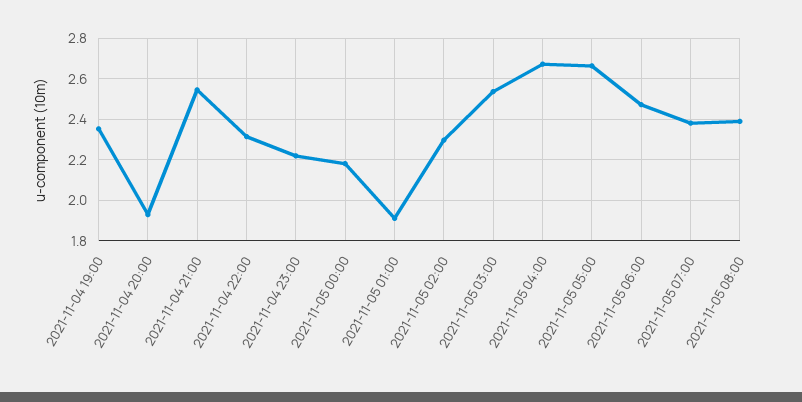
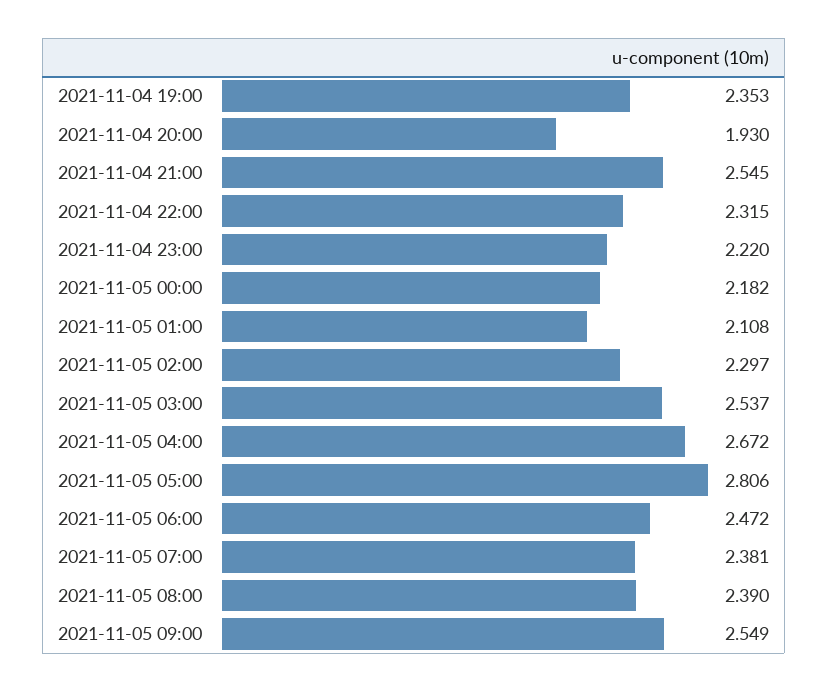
2021-11-05 01:00: 1.9 -> 2.108
2021-11-05 05:00: 2.65 -> 2.806
2021-11-05 09:00: none -> 2.549

